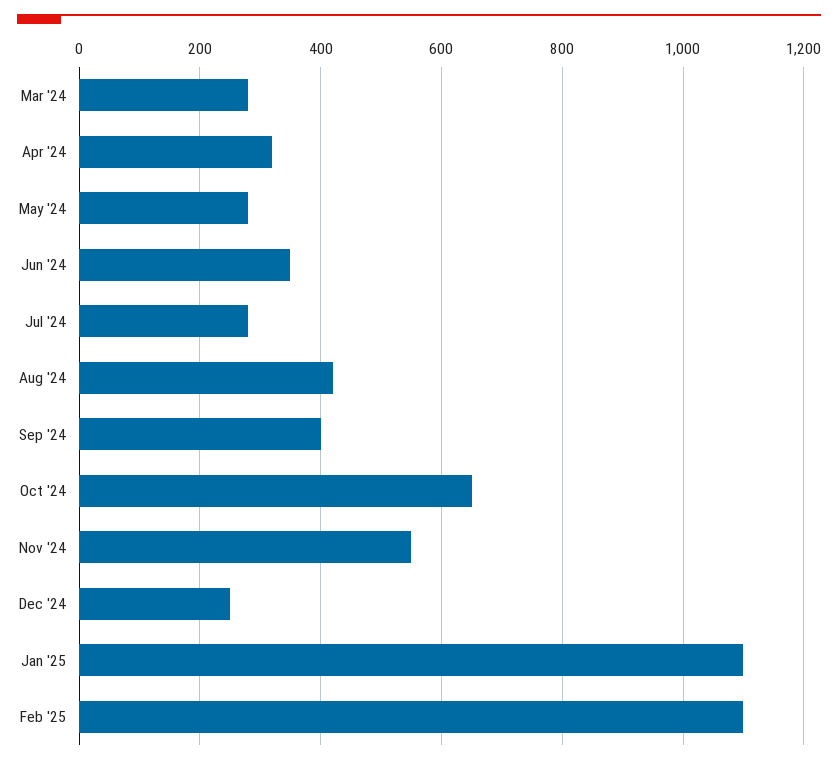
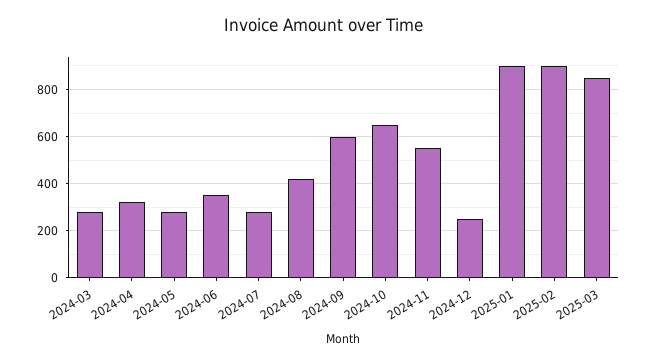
Sep '24: 400 -> 600
Jan '25: 1100 -> 900
Feb '25: 1100 -> 900
2025-03: none -> 850

